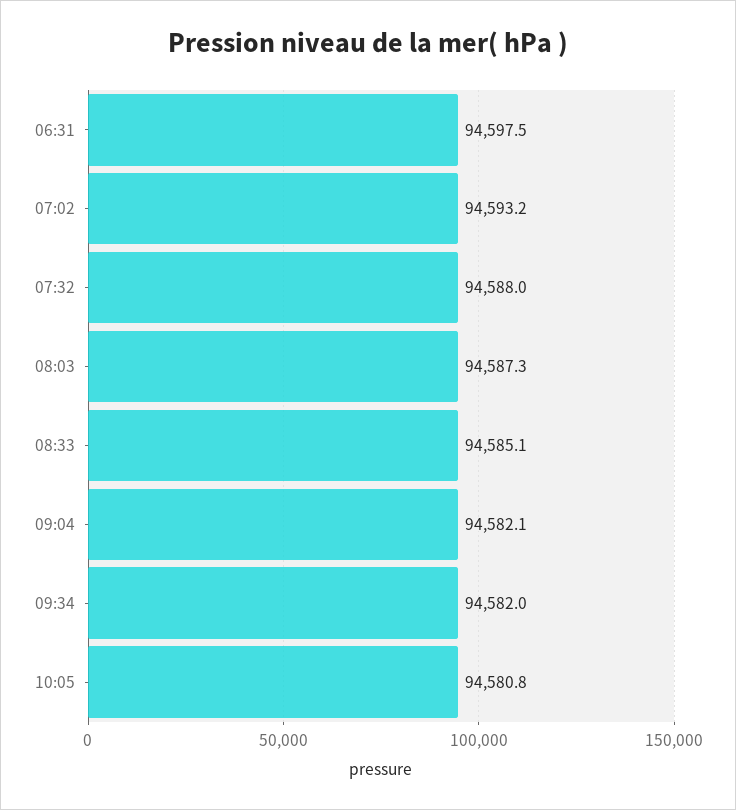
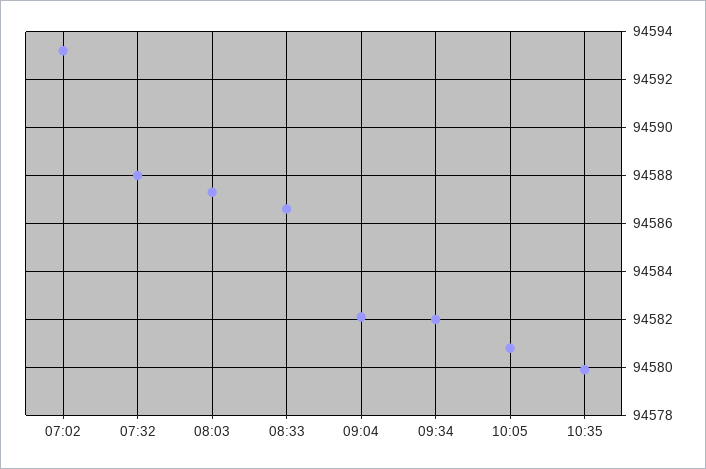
06:31: 94597.5 -> none
08:33: 94585.1 -> 94586.5
10:35: none -> 94580

